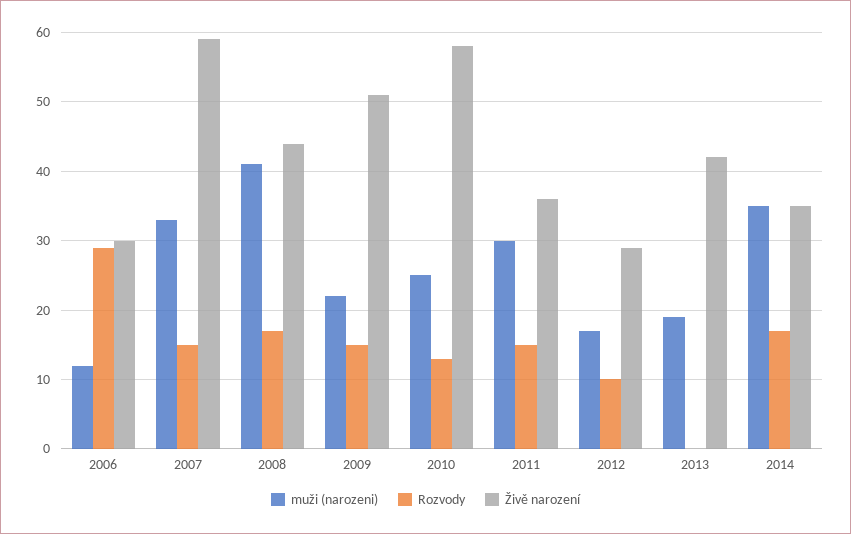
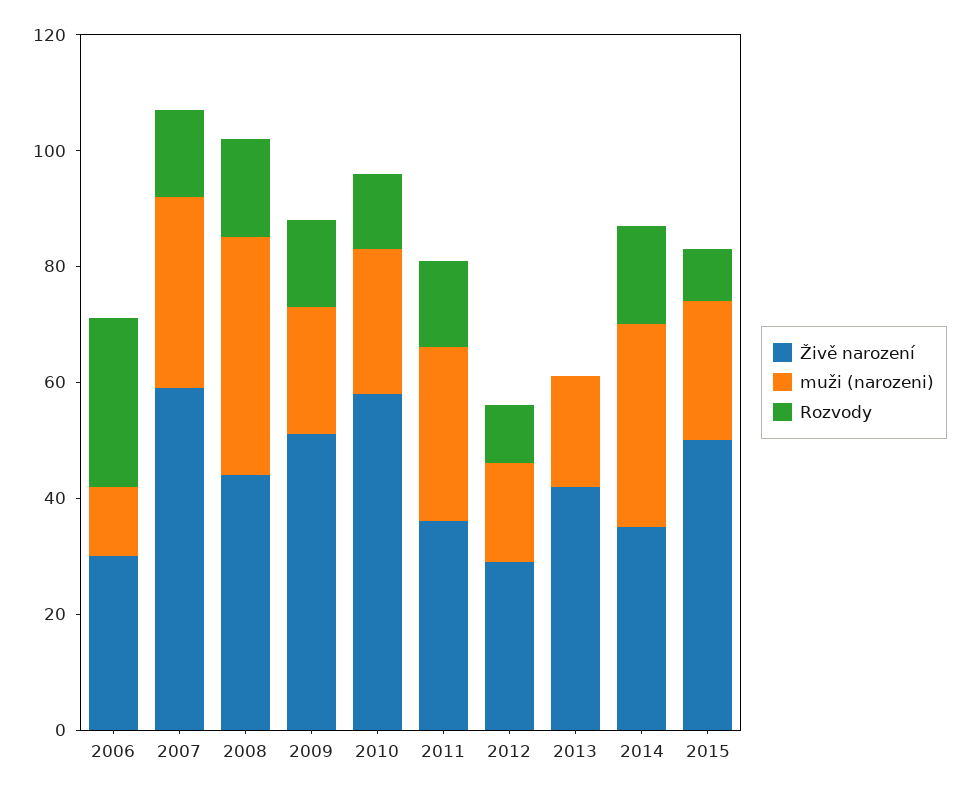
Živě narození, 2015: none -> 50
muži (narozeni), 2015: none -> 25
Rozvody, 2015: none -> 10

